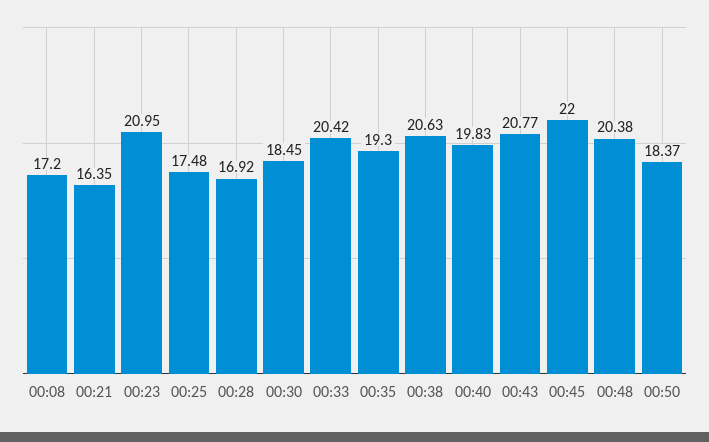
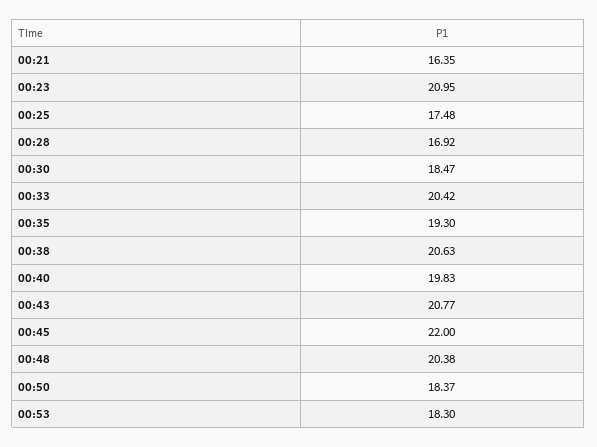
00:08: 17.2 -> none
00:30: 18.45 -> 18.47
00:53: none -> 18.3

